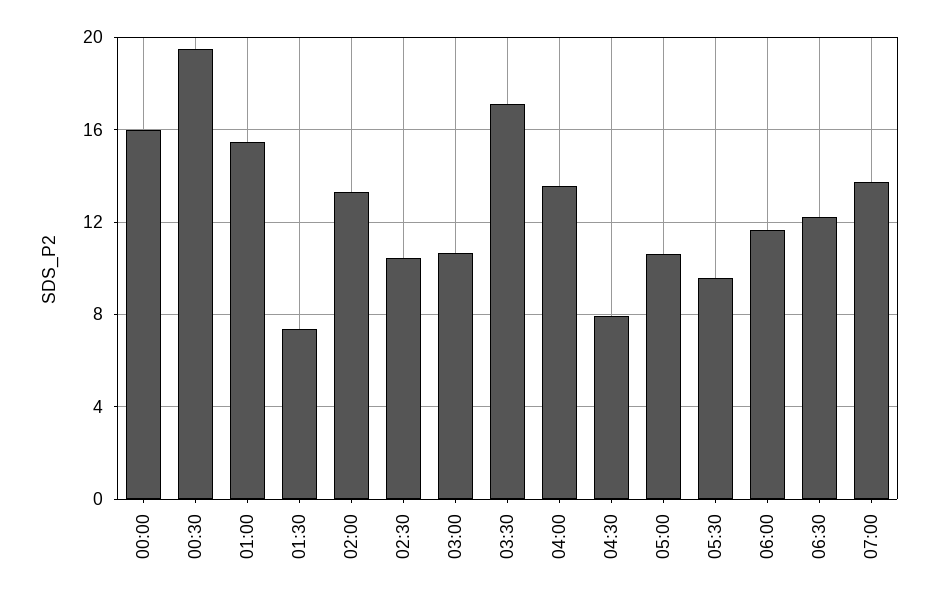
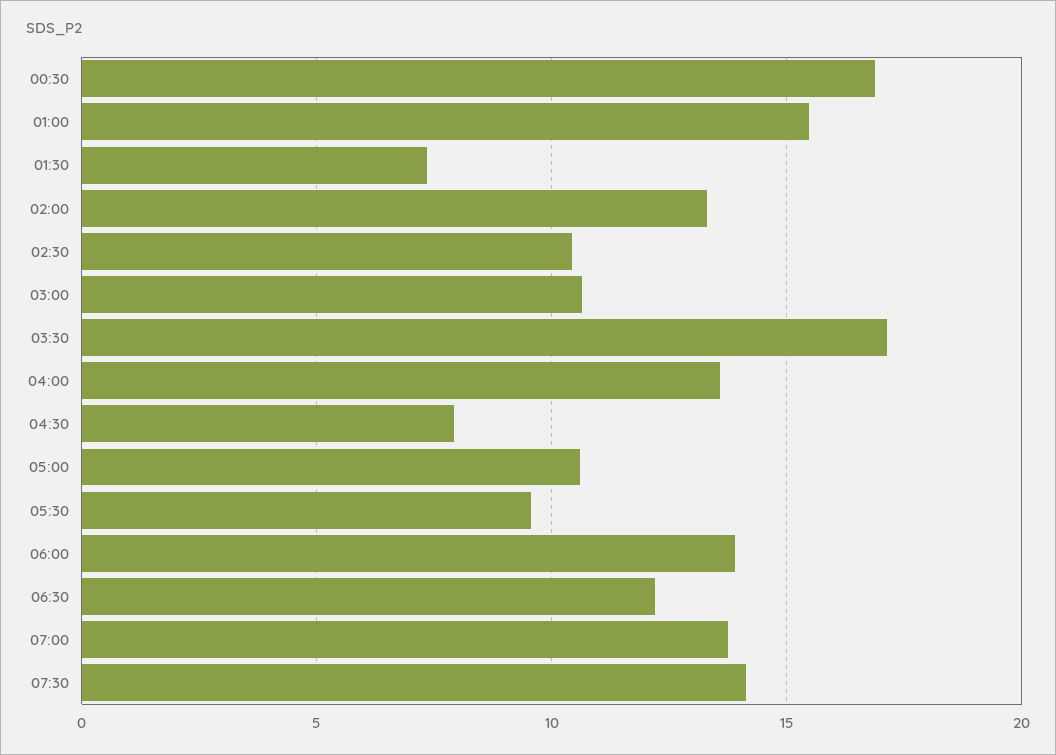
00:00: 16 -> none
00:30: 19.5 -> 17
06:00: 11.5 -> 14
07:30: none -> 14

